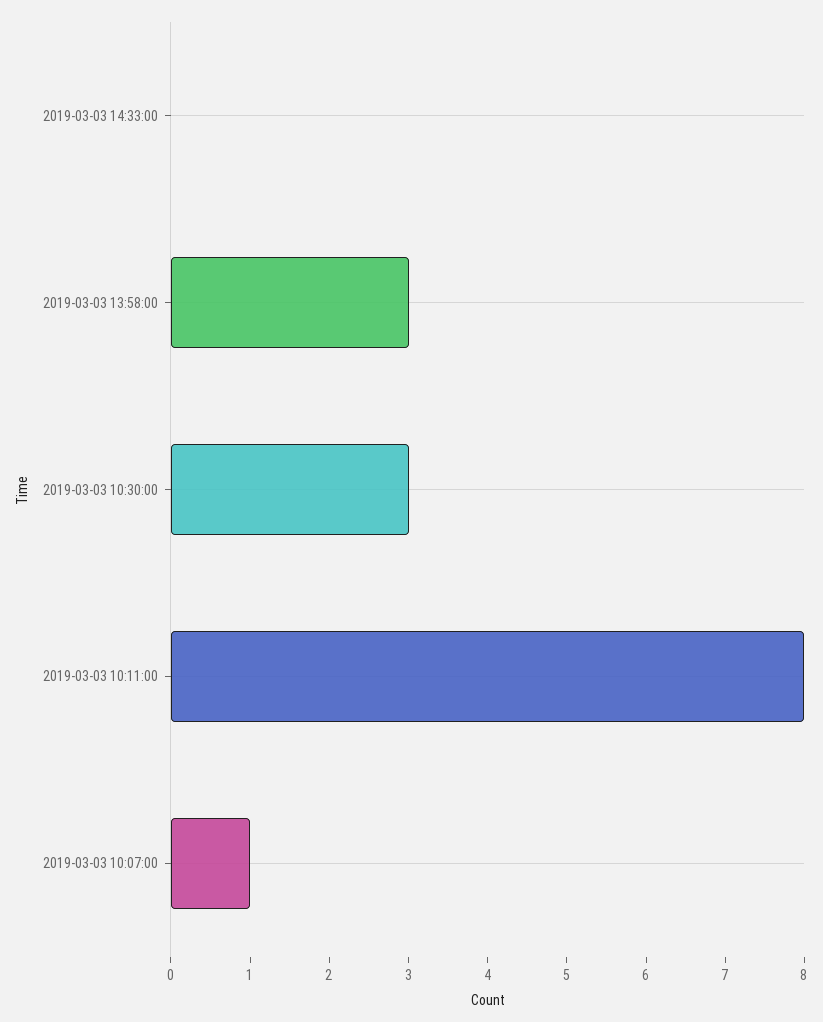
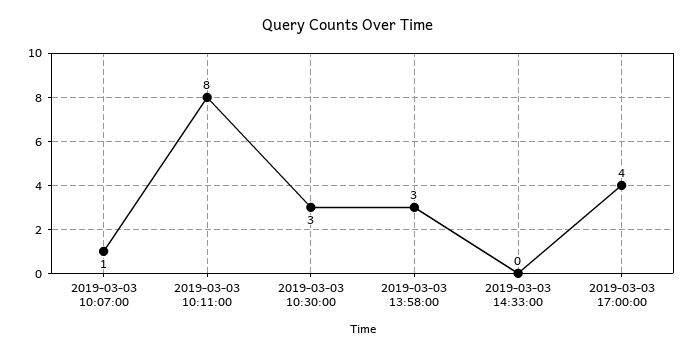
2019-03-03 17:00:00: none -> 4

